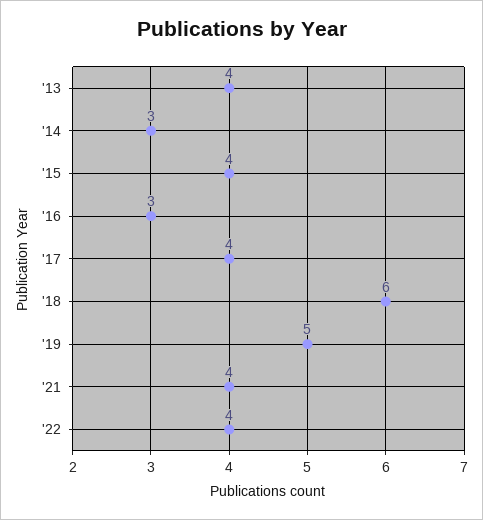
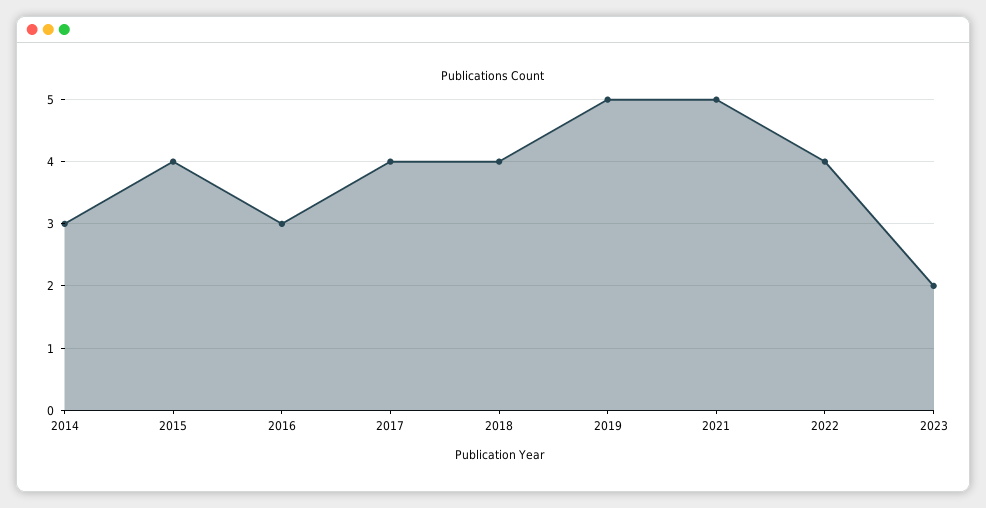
'13: 4 -> none
'18: 6 -> 4
'21: 4 -> 5
2023: none -> 2

